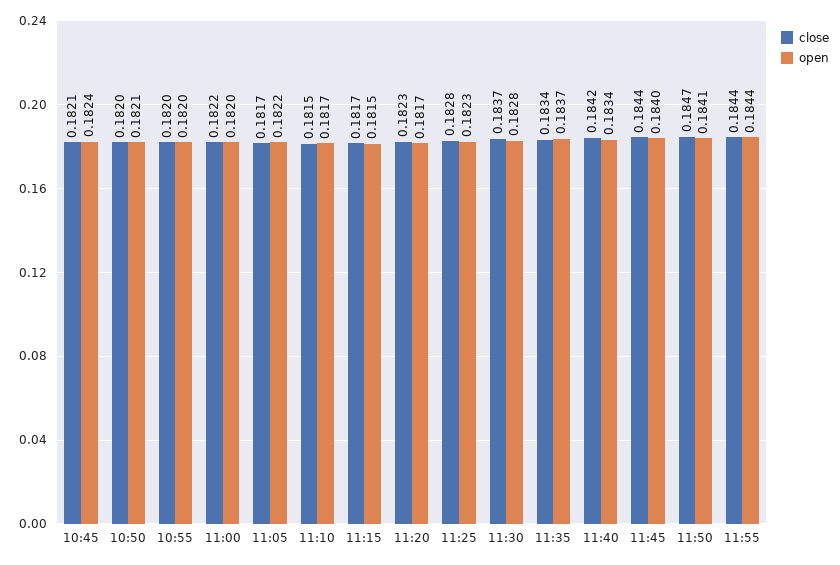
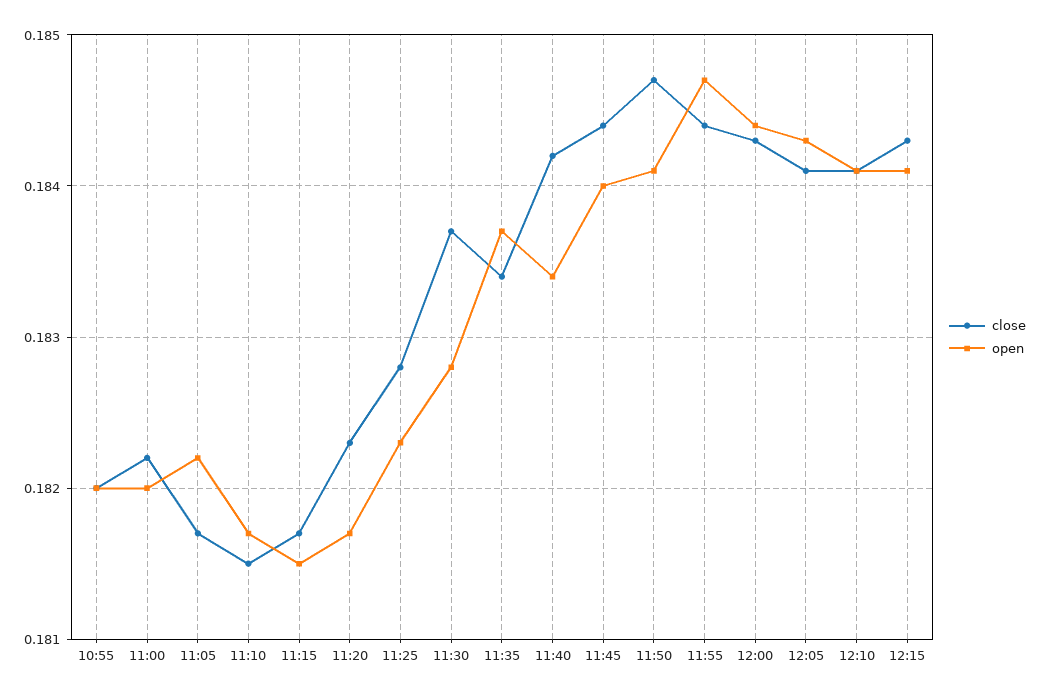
close, 10:45: 0.1821 -> none
open, 10:45: 0.1824 -> none
close, 10:50: 0.182 -> none
open, 10:50: 0.1821 -> none
open, 11:55: 0.1844 -> 0.1847
close, 12:00: none -> 0.1843
open, 12:00: none -> 0.1844
close, 12:05: none -> 0.1841
open, 12:05: none -> 0.1843
close, 12:10: none -> 0.1841
open, 12:10: none -> 0.1841
close, 12:15: none -> 0.1843
open, 12:15: none -> 0.1841

